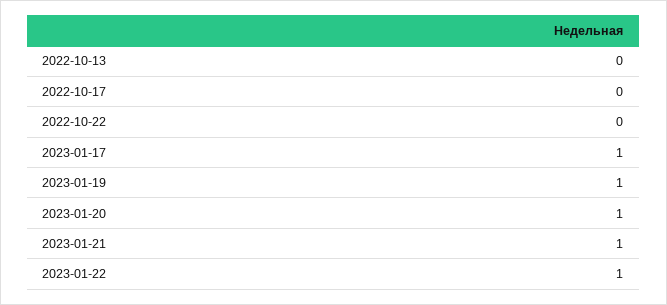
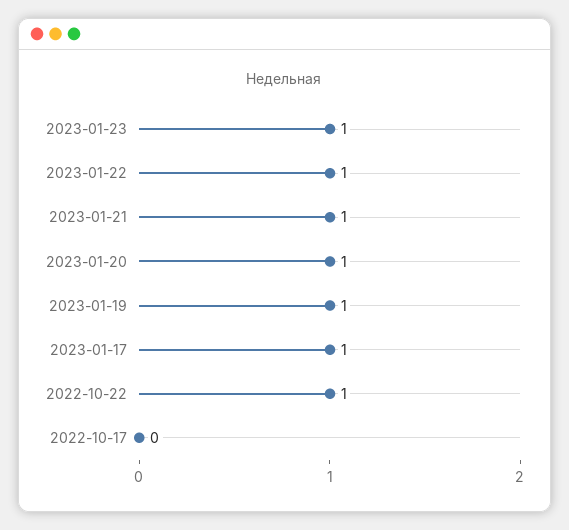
2022-10-13: 0 -> none
2022-10-22: 0 -> 1
2023-01-23: none -> 1

